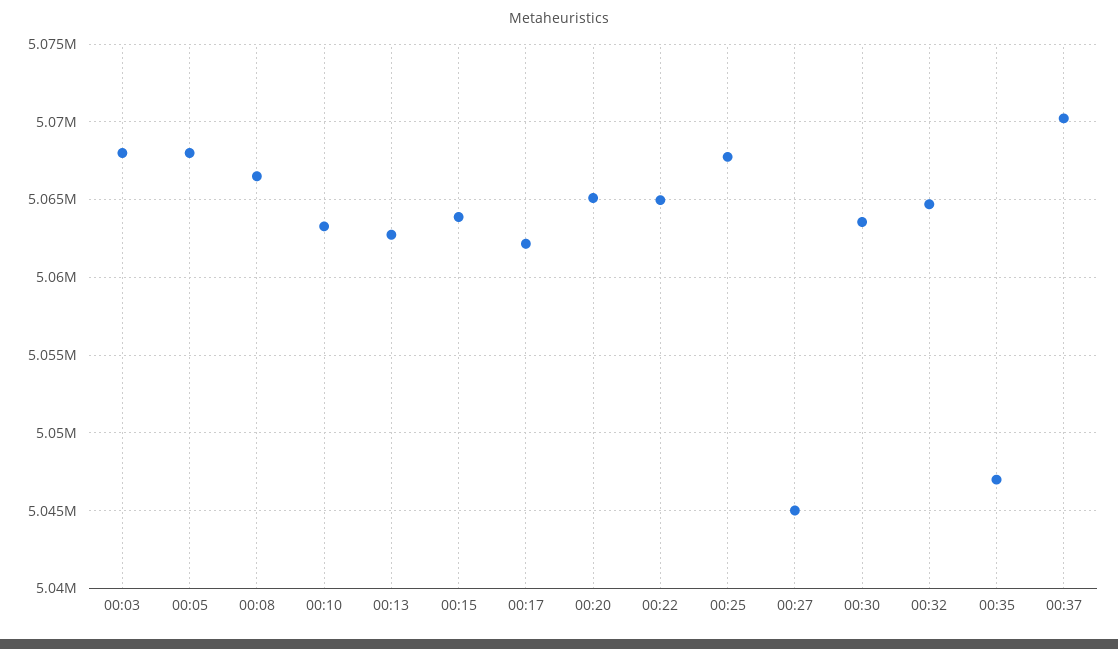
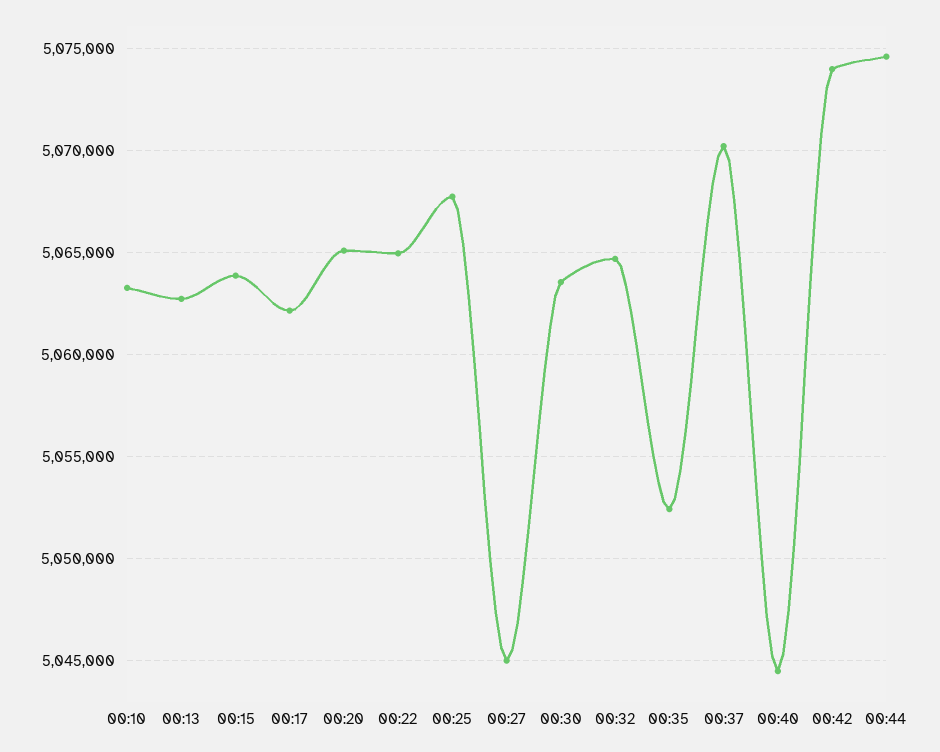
00:03: 5068000 -> none
00:05: 5068000 -> none
00:08: 5066500 -> none
00:35: 5047000 -> 5052500
00:40: none -> 5044500
00:42: none -> 5074000
00:44: none -> 5074500

